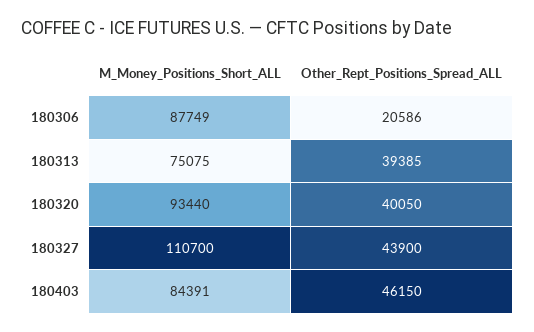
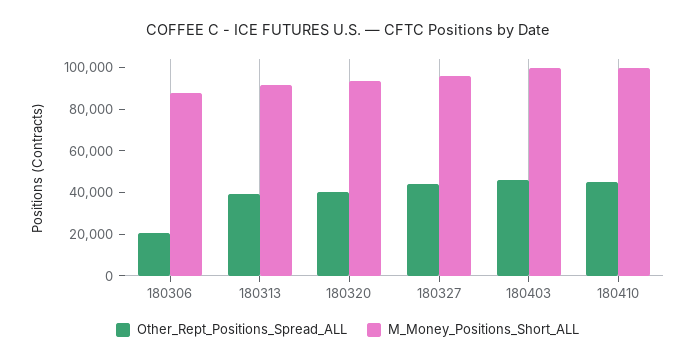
M_Money_Positions_Short_ALL, 180313: 75075 -> 90000
M_Money_Positions_Short_ALL, 180327: 110700 -> 95000
M_Money_Positions_Short_ALL, 180403: 84391 -> 100000
Other_Rept_Positions_Spread_ALL, 180410: none -> 45000
M_Money_Positions_Short_ALL, 180410: none -> 100000

